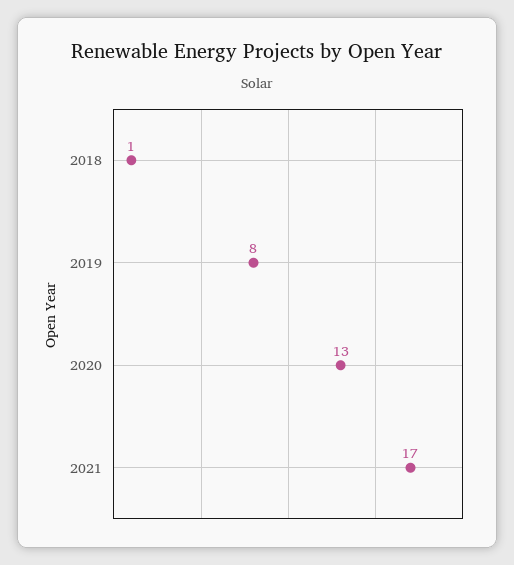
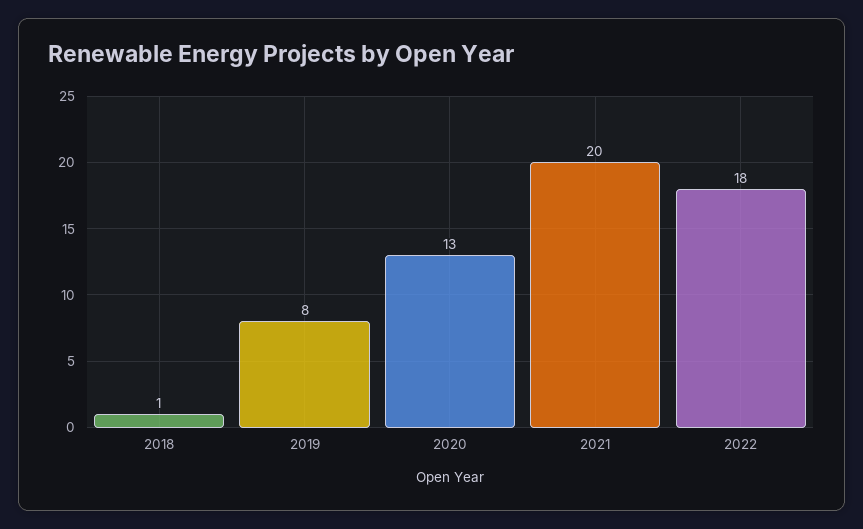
2021: 17 -> 20
2022: none -> 18

